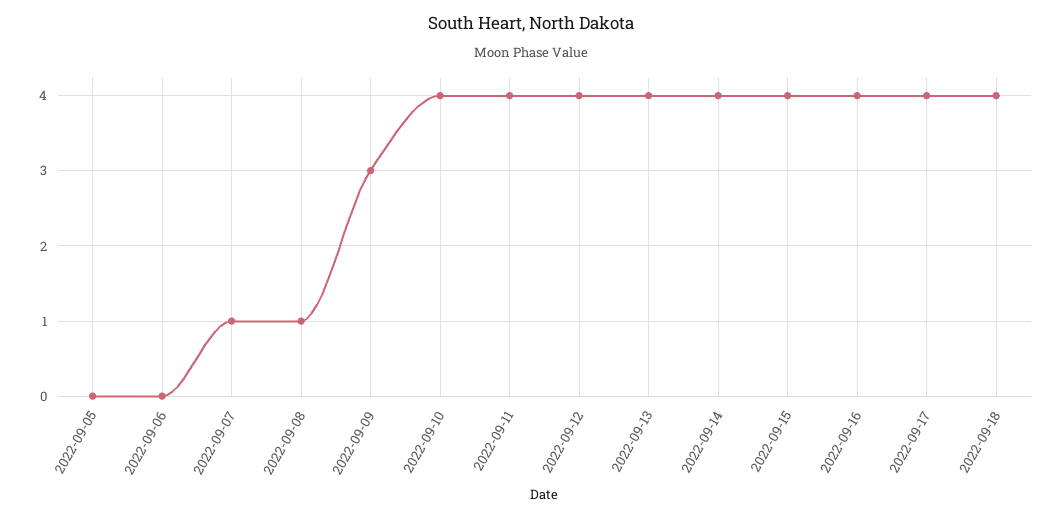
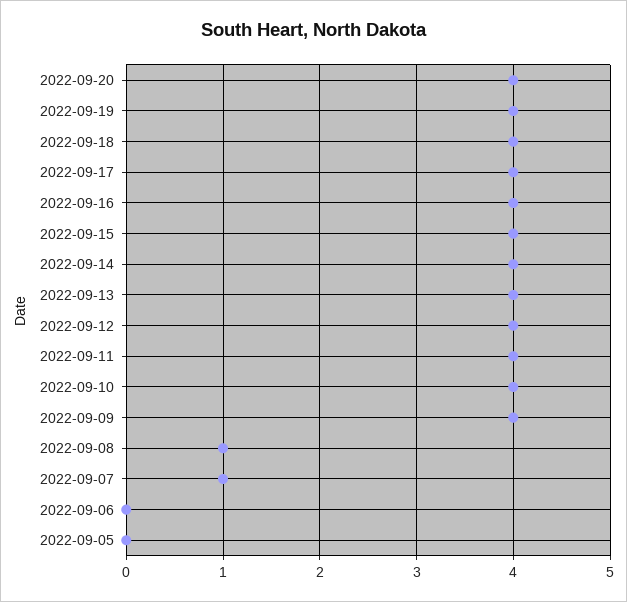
2022-09-09: 3 -> 4
2022-09-20: none -> 4
2022-09-19: none -> 4

